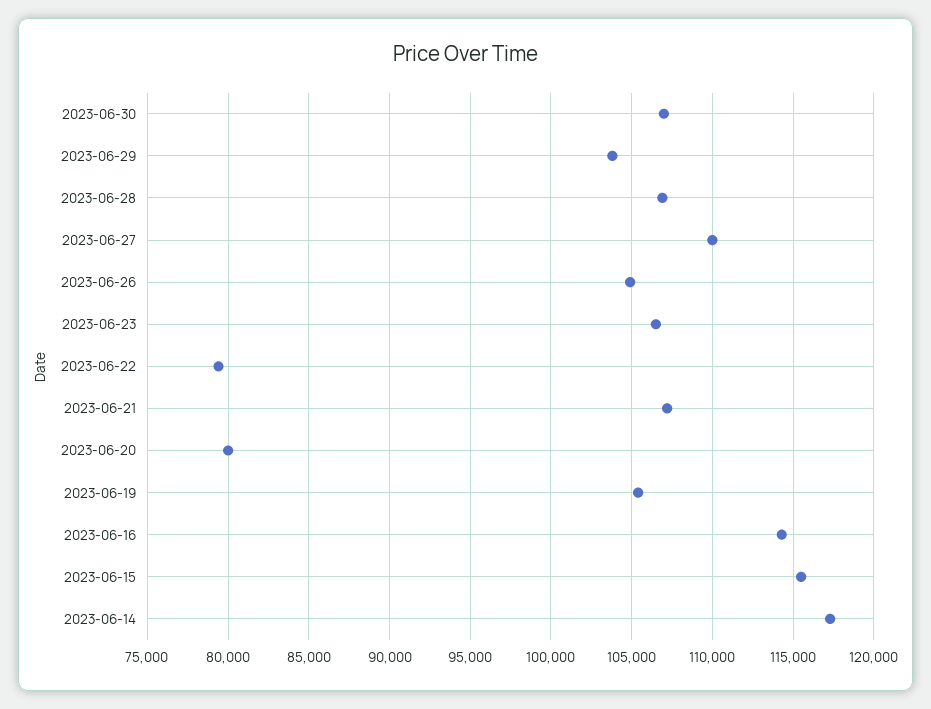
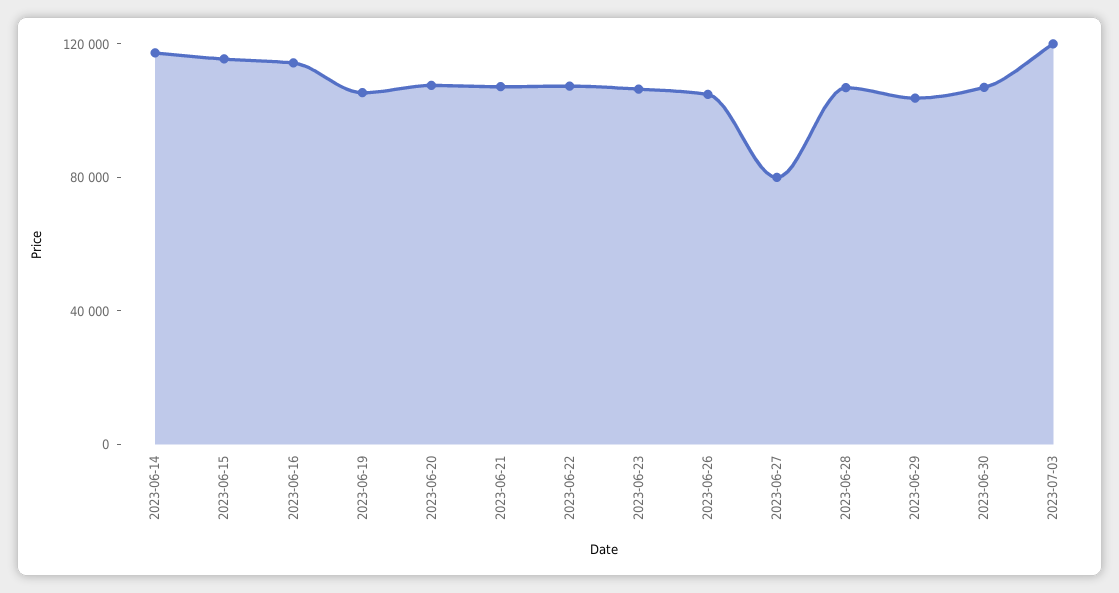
2023-06-27: 110000 -> 80000
2023-06-22: 79500 -> 110000
2023-06-20: 80000 -> 110000
2023-07-03: none -> 120000

